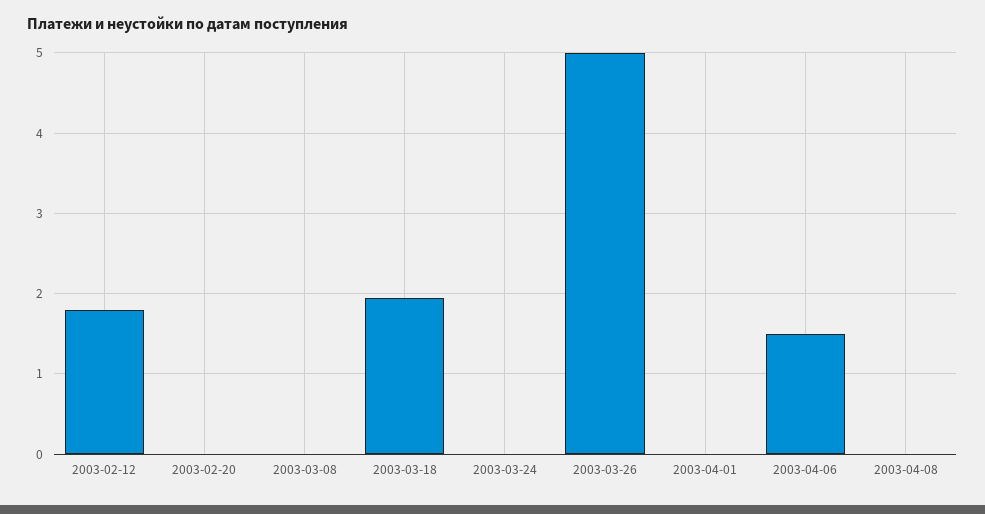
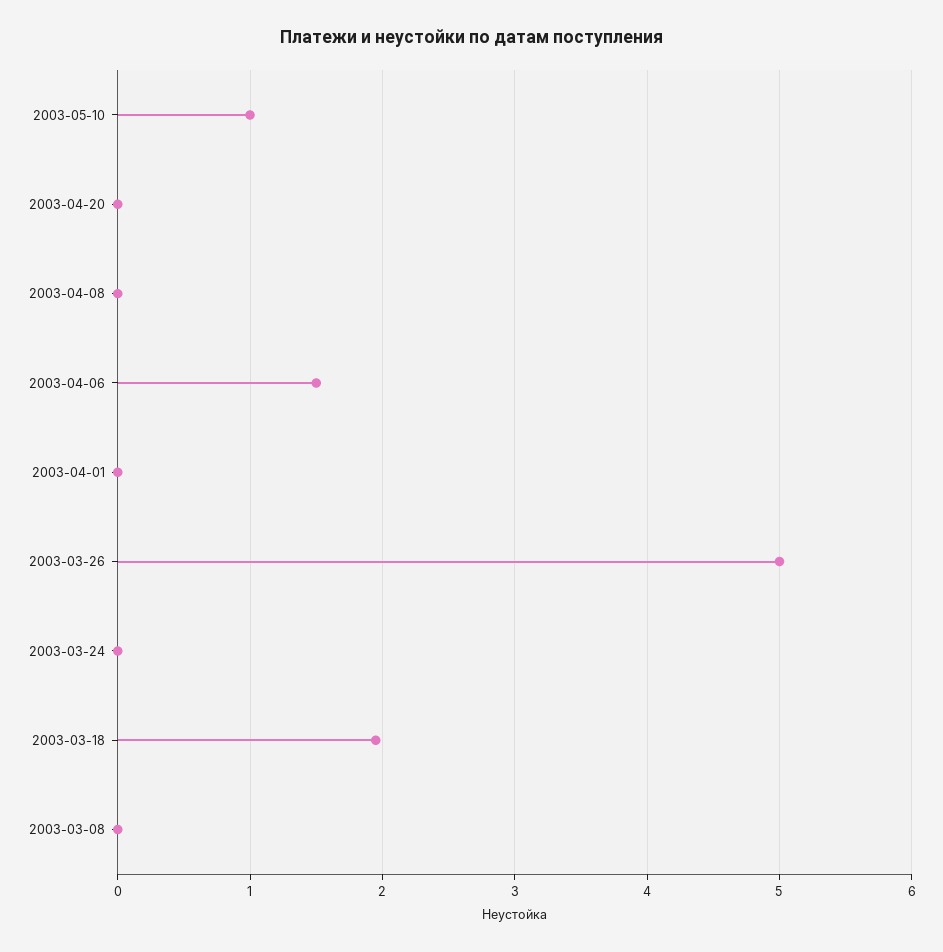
2003-02-12: 1.8 -> none
2003-02-20: 0 -> none
2003-05-10: none -> 1
2003-04-20: none -> 0

